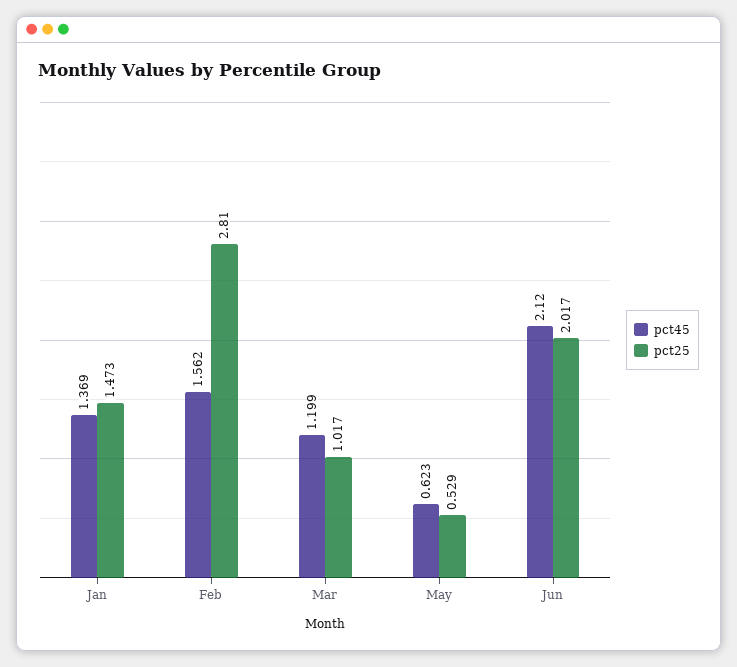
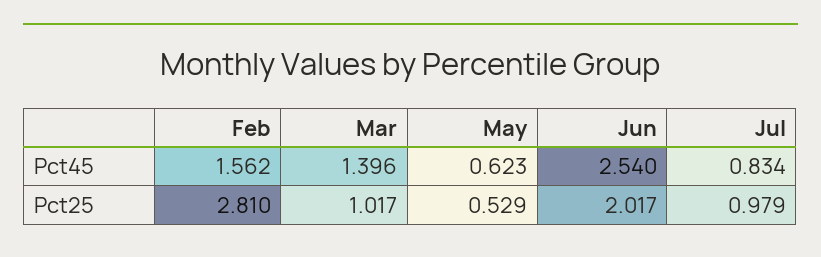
pct45, Jan: 1.369 -> none
pct25, Jan: 1.473 -> none
pct45, Mar: 1.199 -> 1.396
pct45, Jun: 2.12 -> 2.54
pct45, Jul: none -> 0.834
pct25, Jul: none -> 0.979

